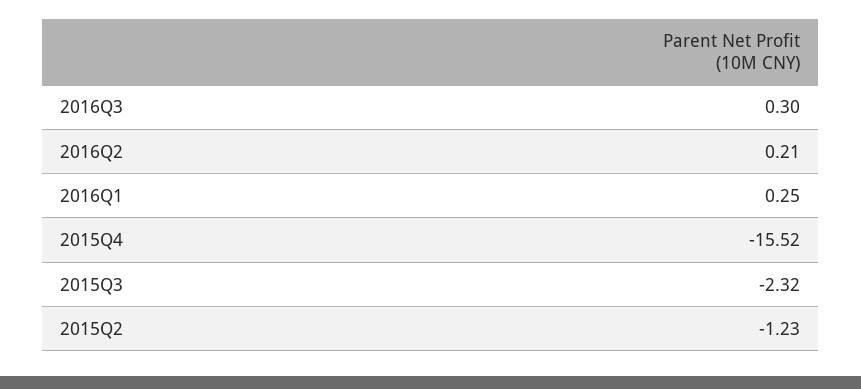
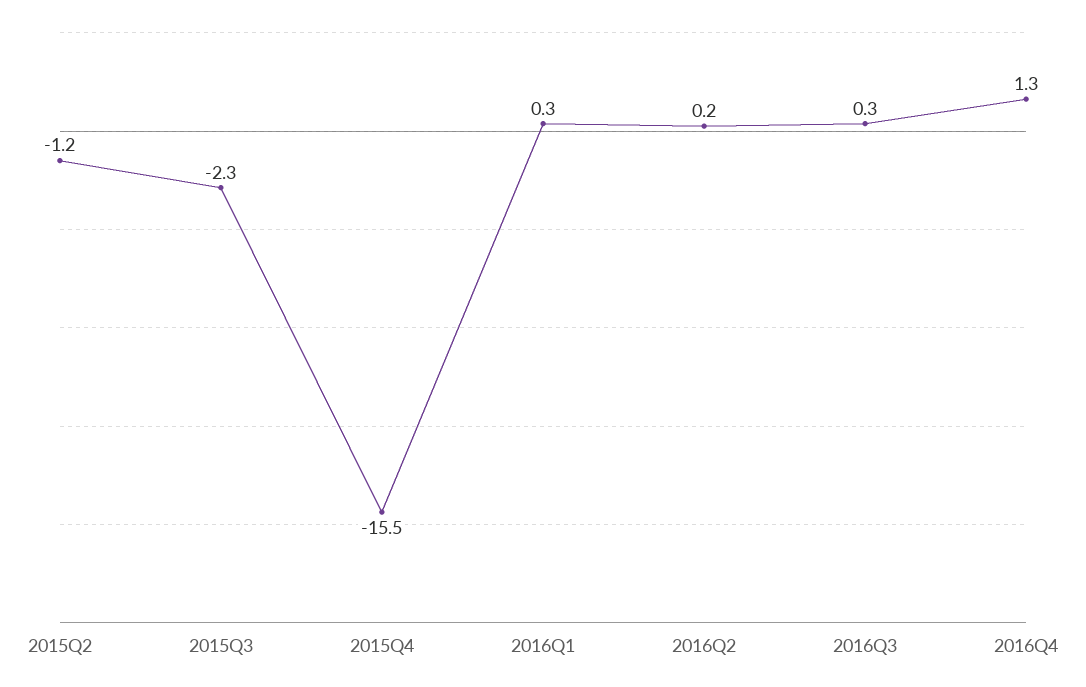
2016Q4: none -> 1.3

